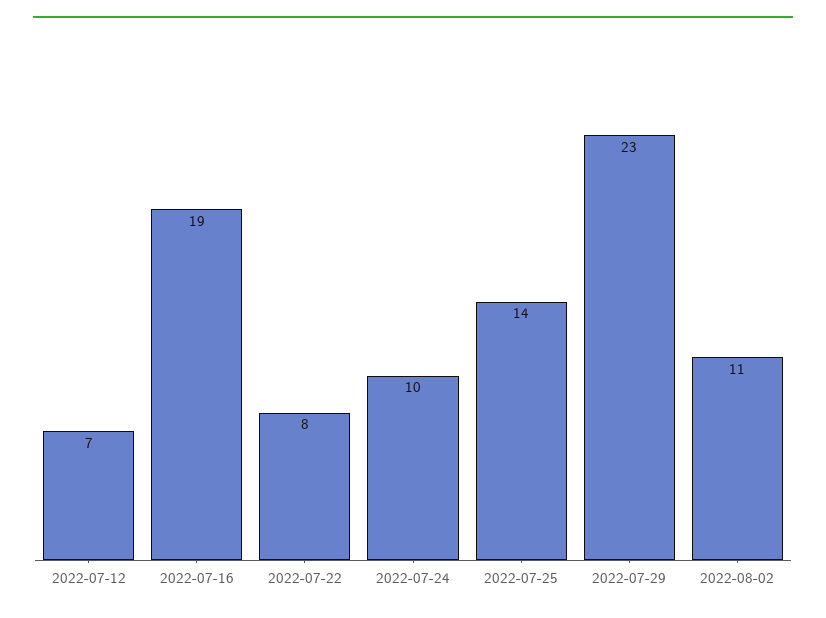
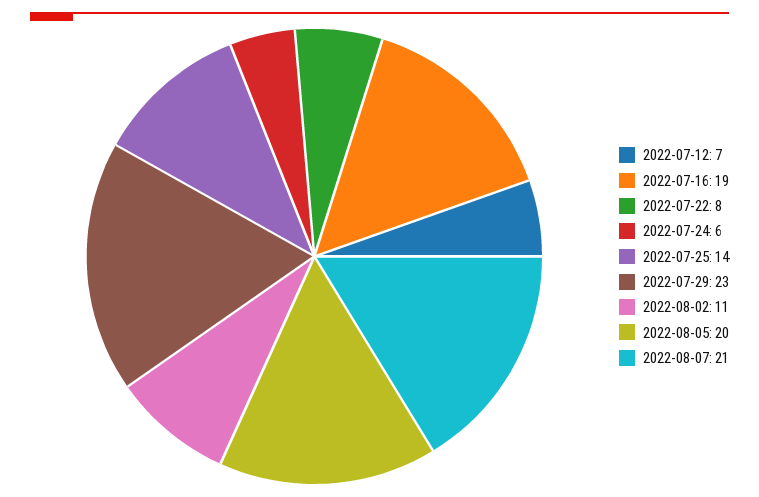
2022-07-24: 10 -> 6
2022-08-05: none -> 20
2022-08-07: none -> 21

